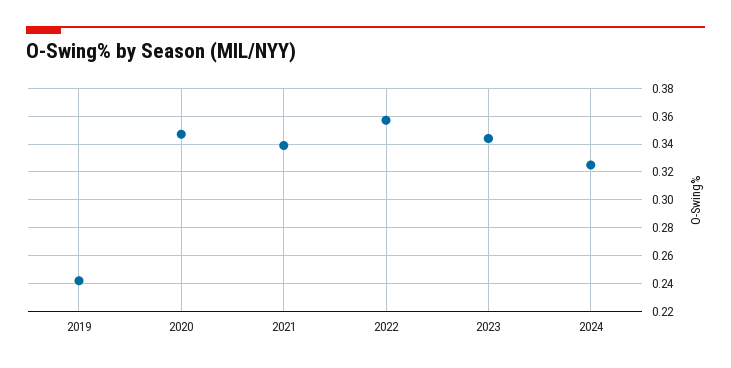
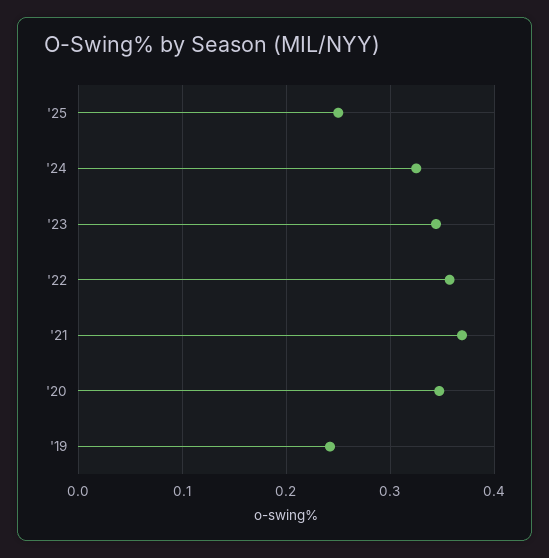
2021: 0.34 -> 0.37
'25: none -> 0.25

